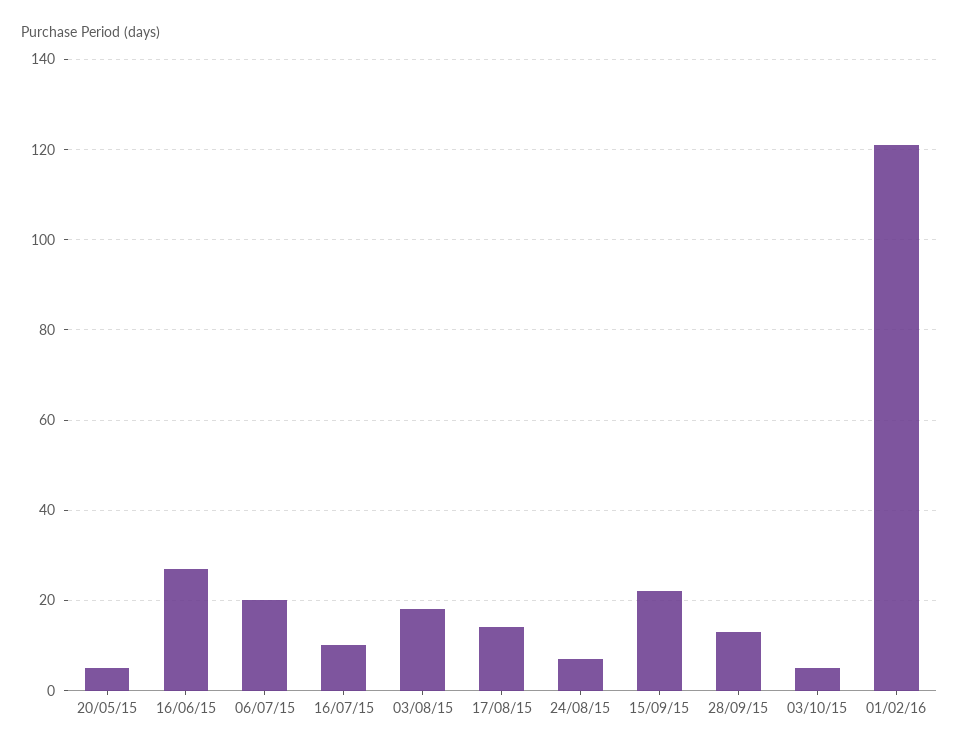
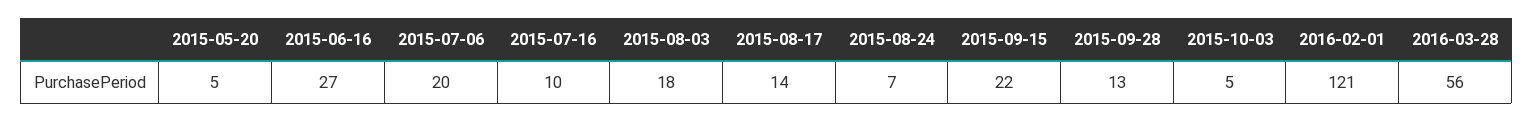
2016-03-28: none -> 56

